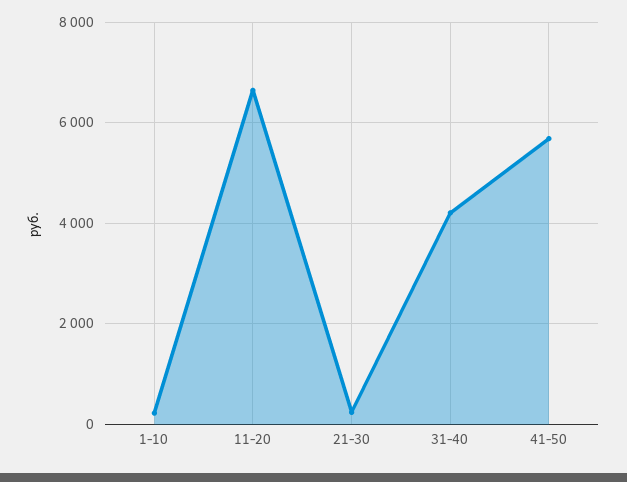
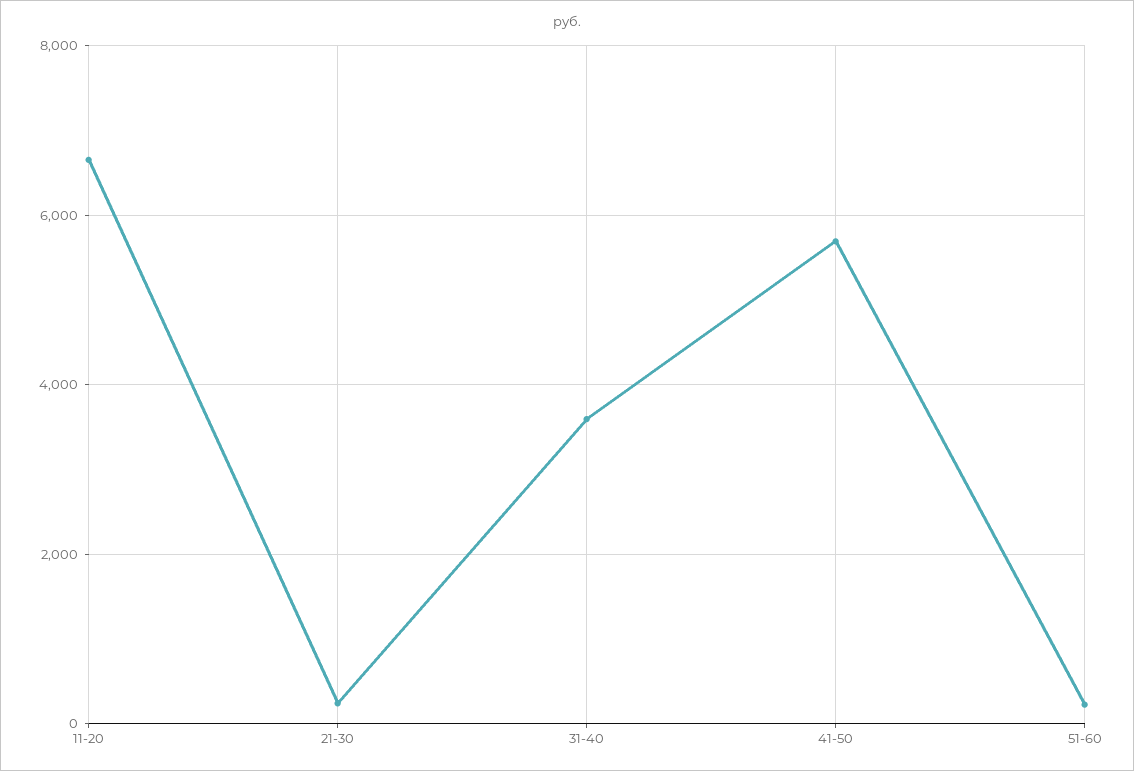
1-10: 200 -> none
31-40: 4200 -> 3600
51-60: none -> 200

